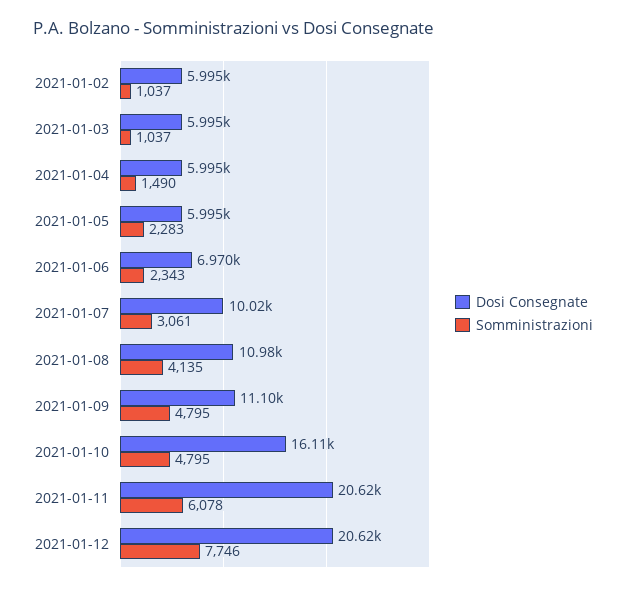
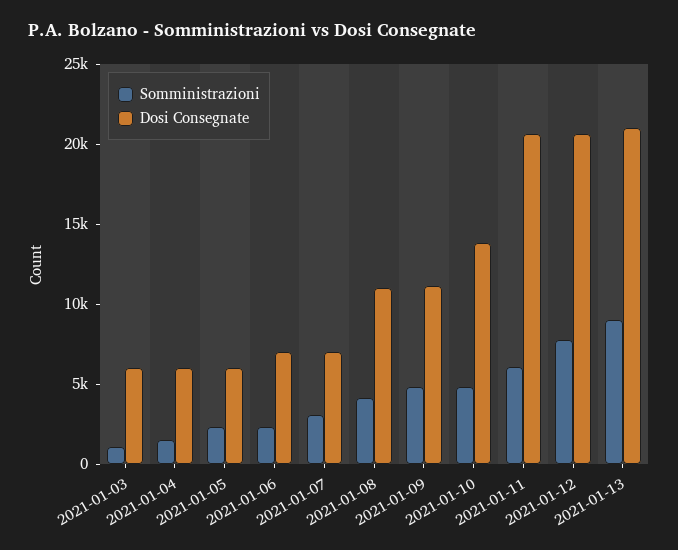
Dosi Consegnate, 2021-01-02: 5995 -> none
Somministrazioni, 2021-01-02: 1037 -> none
Dosi Consegnate, 2021-01-07: 10020 -> 7000
Dosi Consegnate, 2021-01-10: 16110 -> 14000
Somministrazioni, 2021-01-13: none -> 9000
Dosi Consegnate, 2021-01-13: none -> 21000

